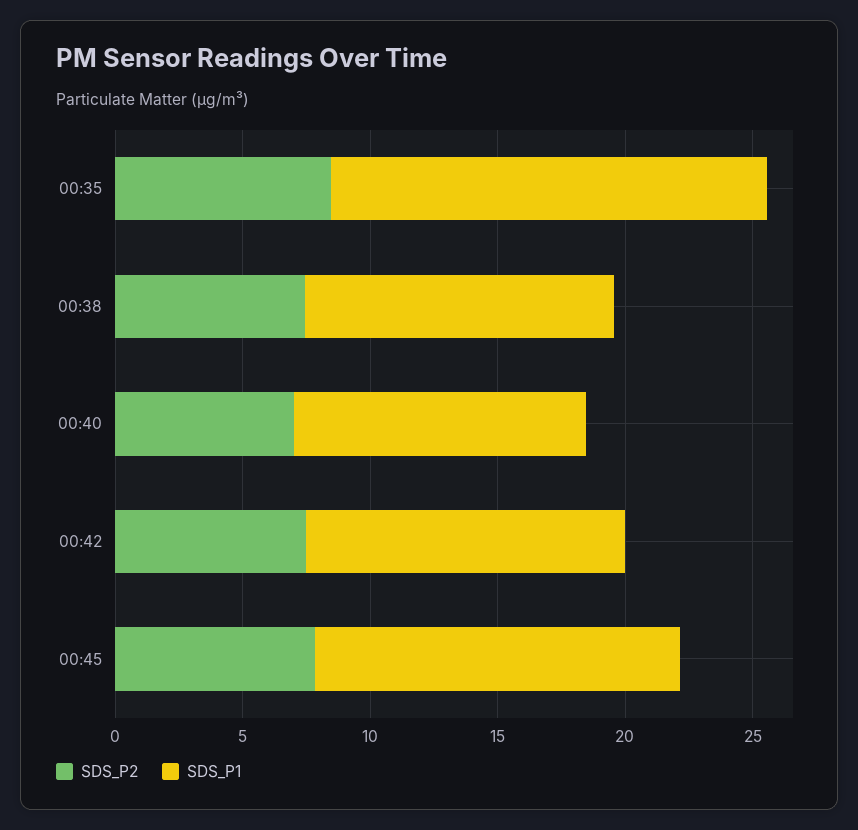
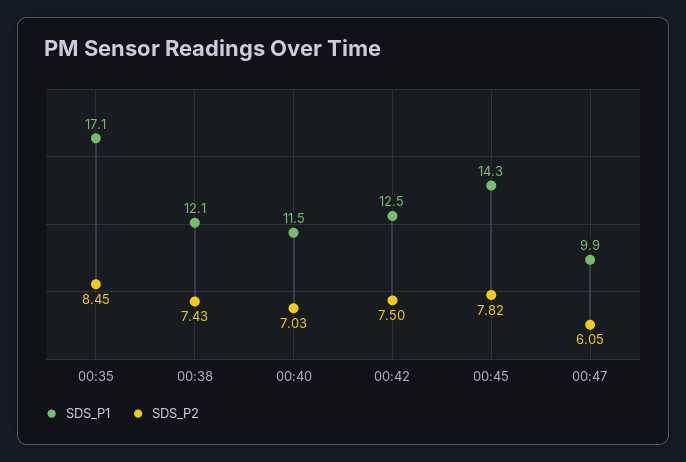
SDS_P1, 00:47: none -> 9.9
SDS_P2, 00:47: none -> 6.05

